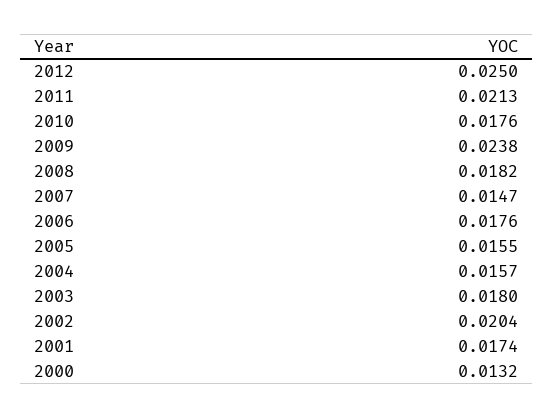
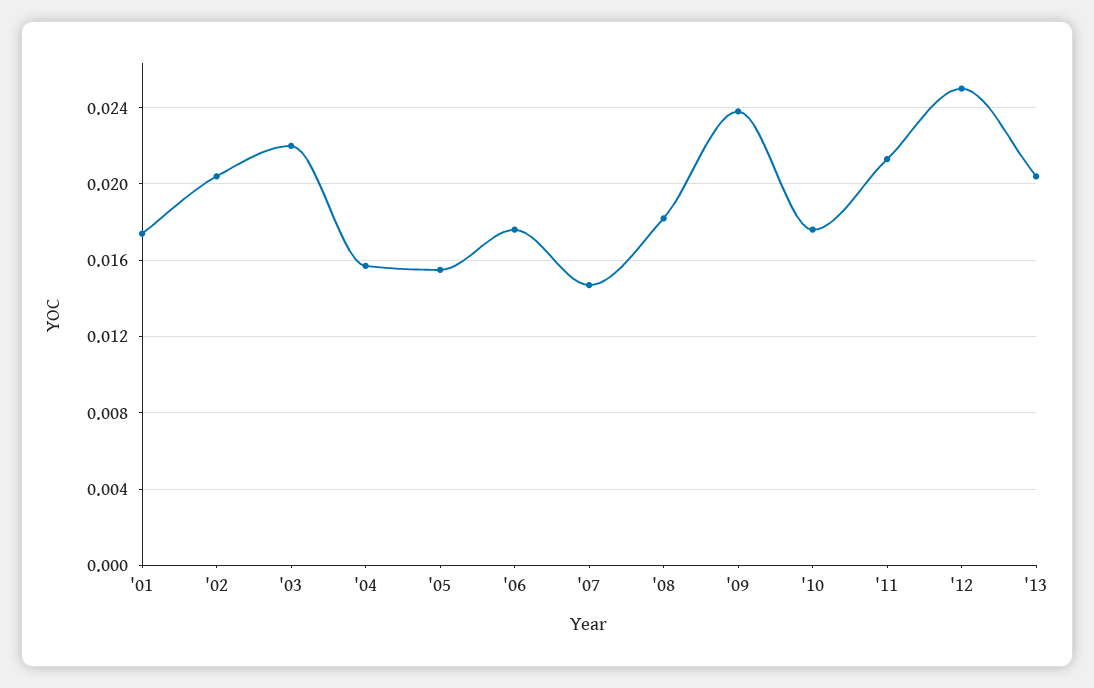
2003: 0.018 -> 0.022
2000: 0.0132 -> none
'13: none -> 0.0205

